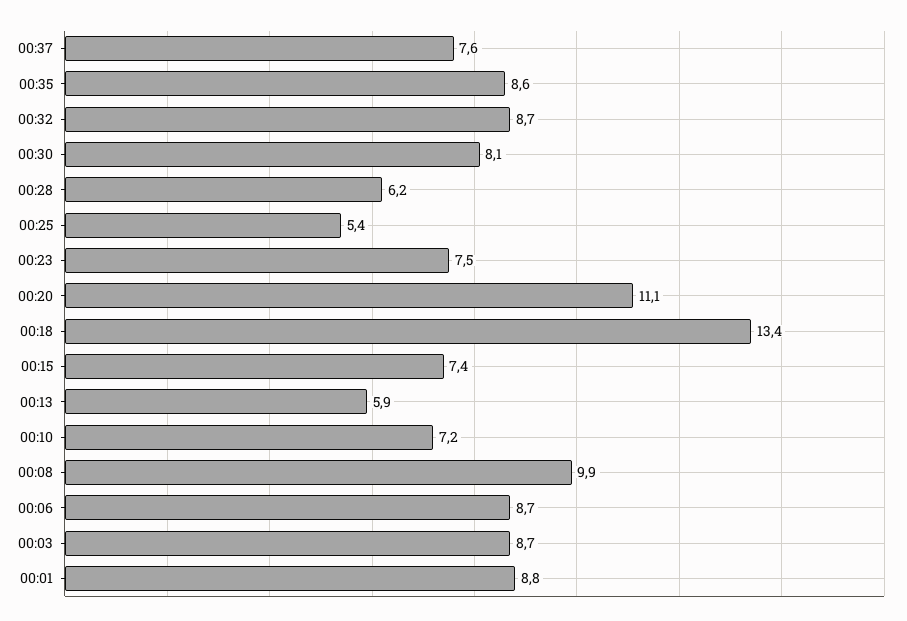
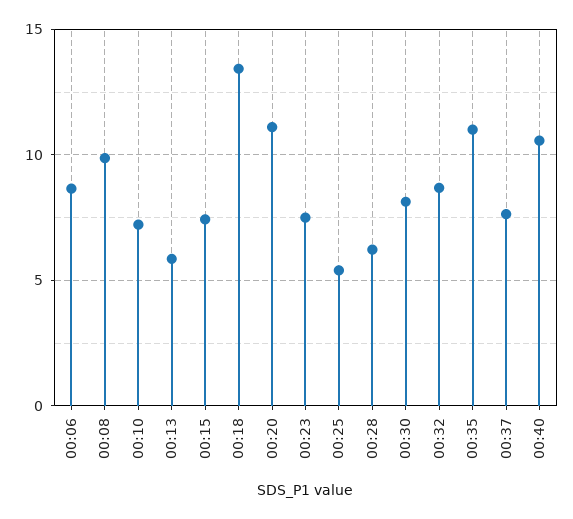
00:35: 8.6 -> 11
00:03: 8.7 -> none
00:01: 8.8 -> none
00:40: none -> 10.5

